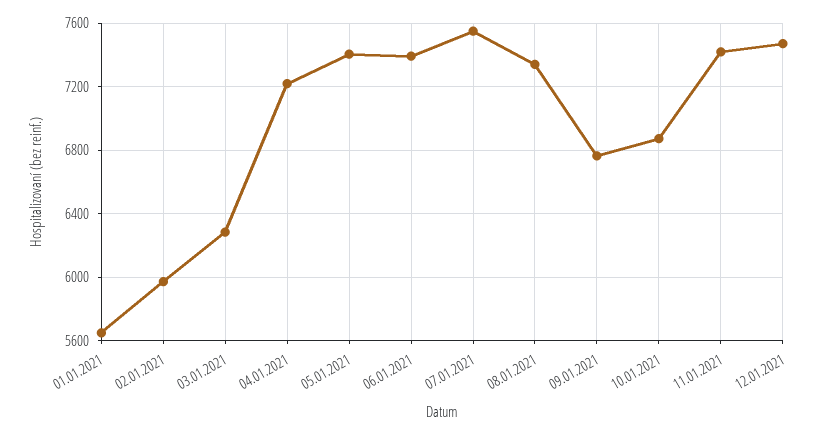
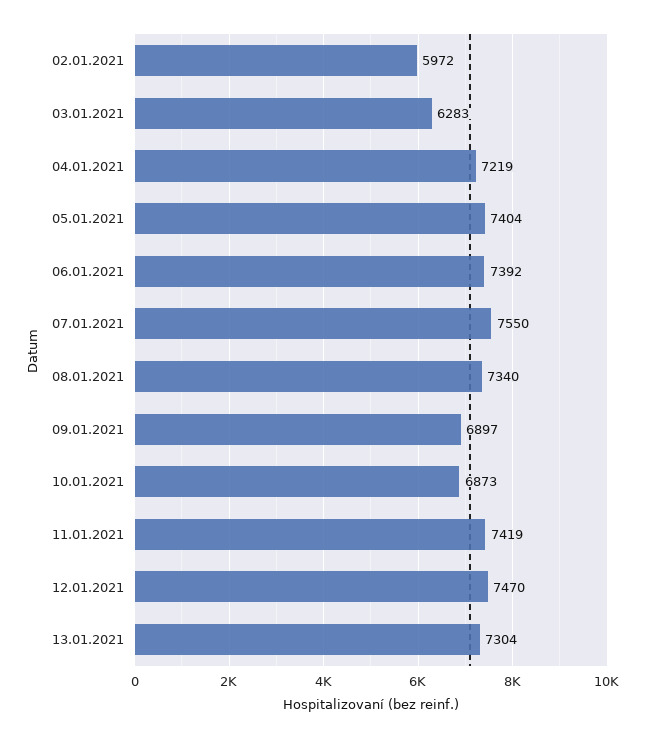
01.01.2021: 5650 -> none
09.01.2021: 6750 -> 6897
13.01.2021: none -> 7304

